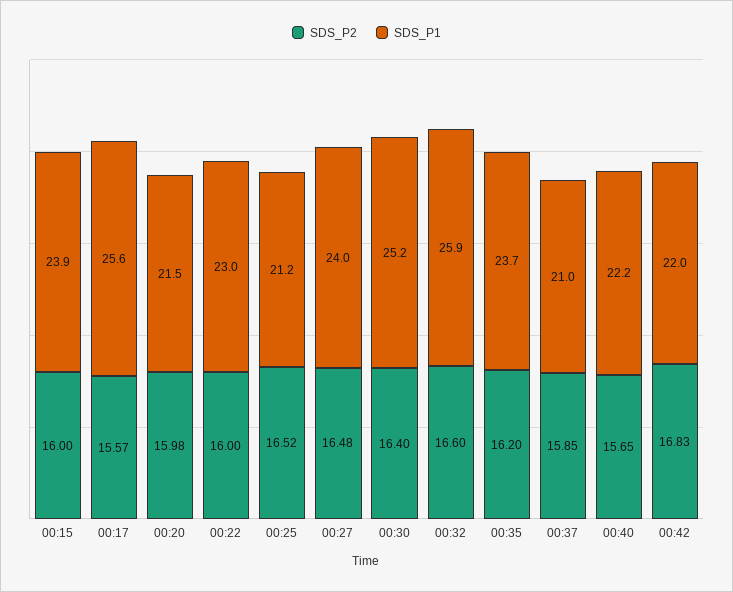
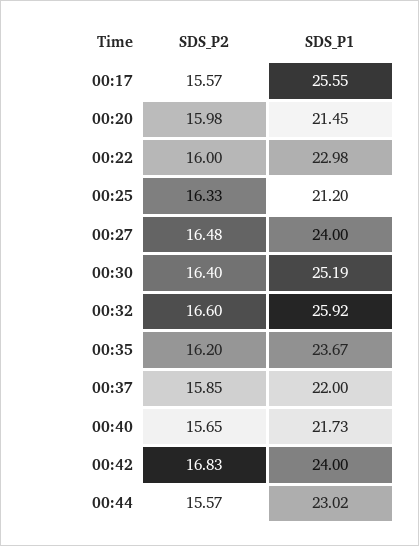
SDS_P2, 00:15: 16 -> none
SDS_P1, 00:15: 23.9 -> none
SDS_P2, 00:25: 16.52 -> 16.33
SDS_P1, 00:37: 21 -> 22
SDS_P1, 00:40: 22.2 -> 21.73
SDS_P1, 00:42: 22 -> 24
SDS_P2, 00:44: none -> 15.57
SDS_P1, 00:44: none -> 23.02

